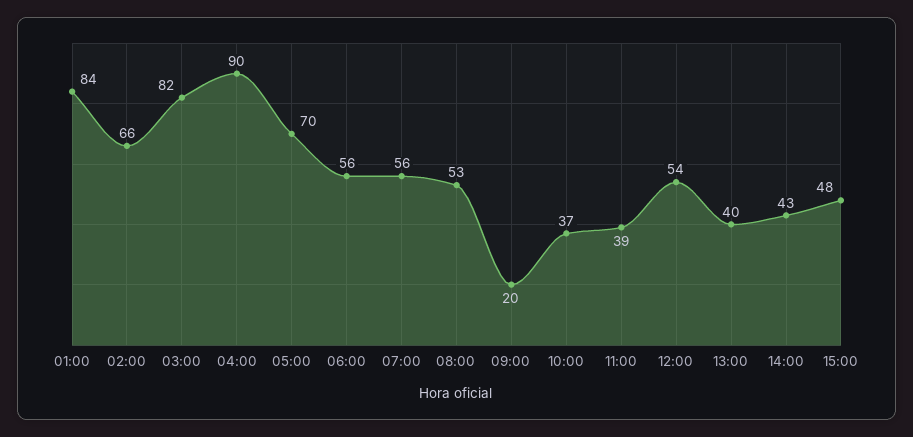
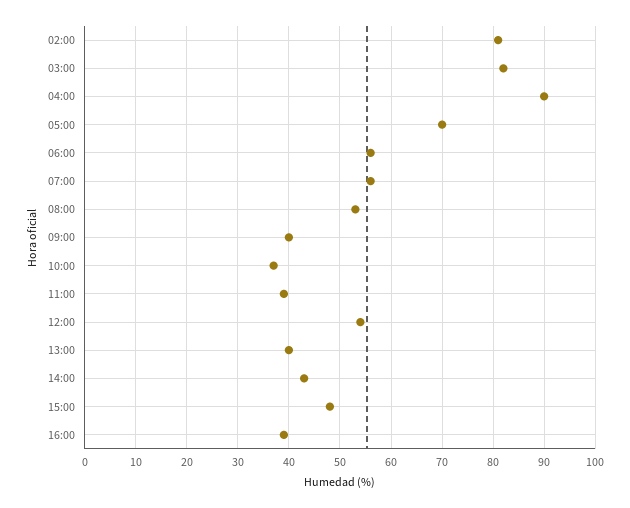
01:00: 84 -> none
02:00: 66 -> 80
09:00: 20 -> 40
16:00: none -> 40

